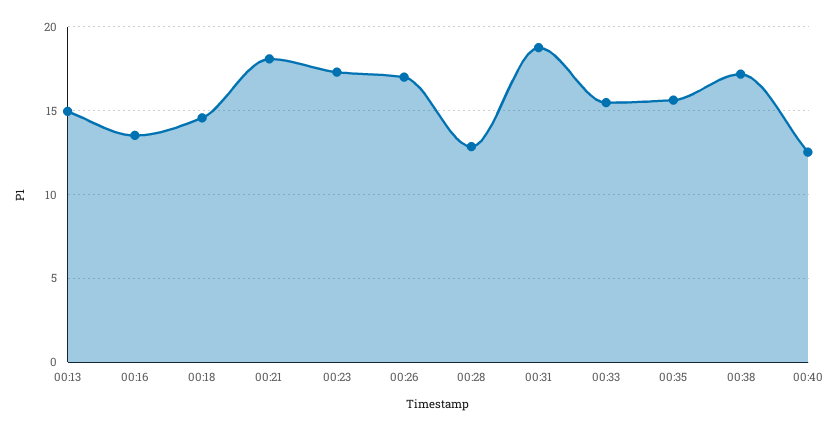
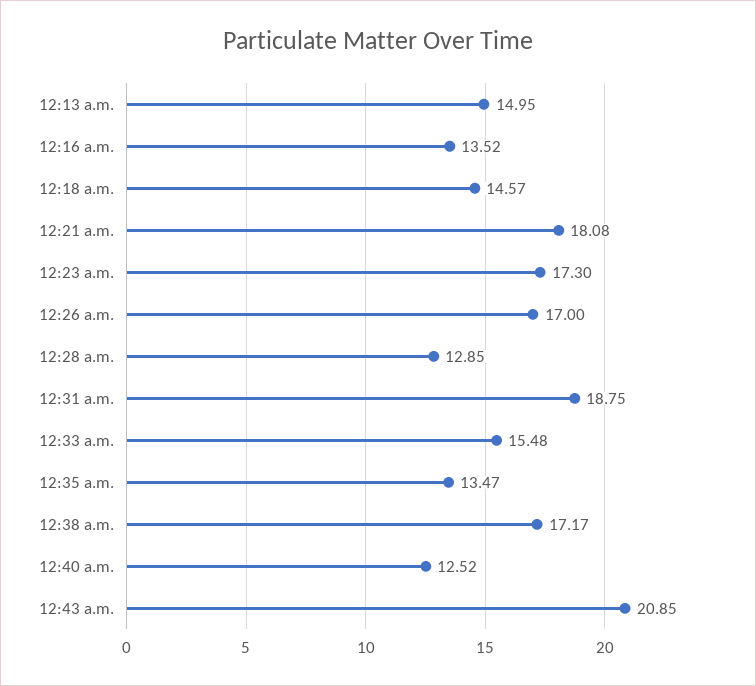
00:35: 15.5 -> 13.47
12:43 a.m.: none -> 20.85

